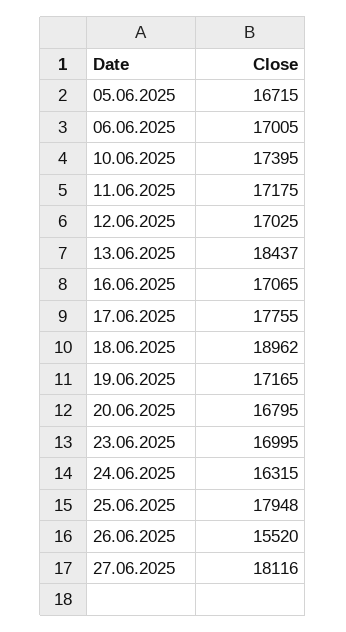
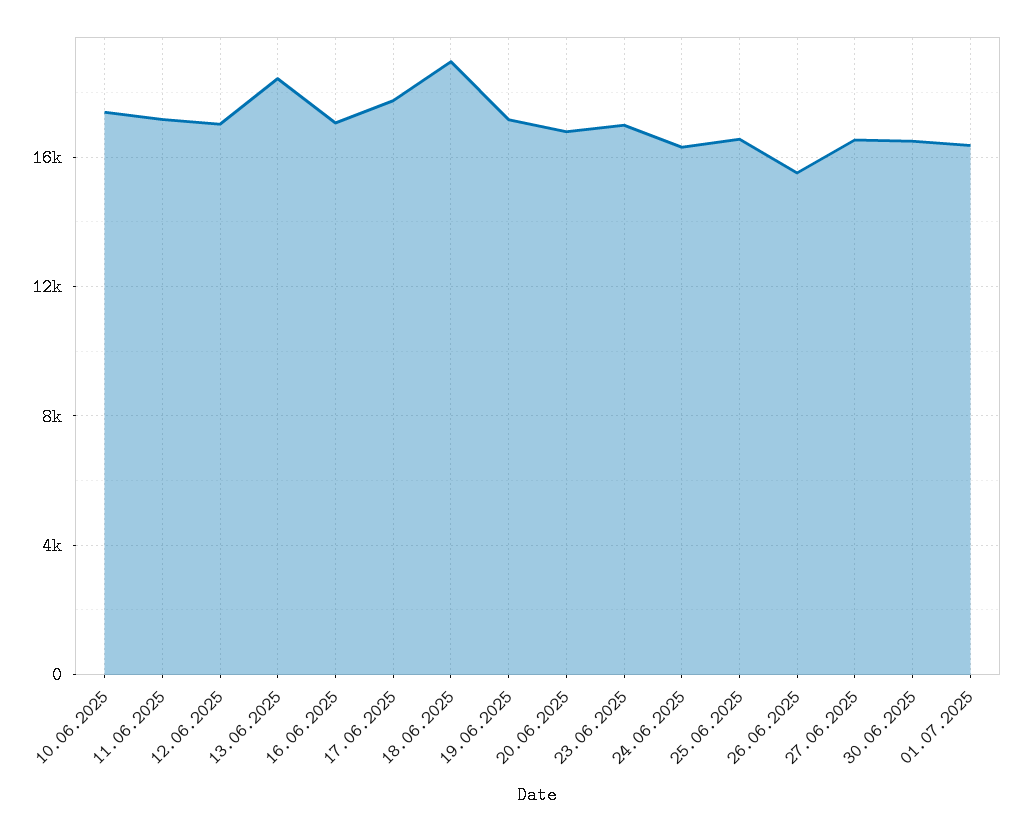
05.06.2025: 16715 -> none
06.06.2025: 17005 -> none
25.06.2025: 17948 -> 16500
27.06.2025: 18116 -> 16500
30.06.2025: none -> 16500
01.07.2025: none -> 16500

